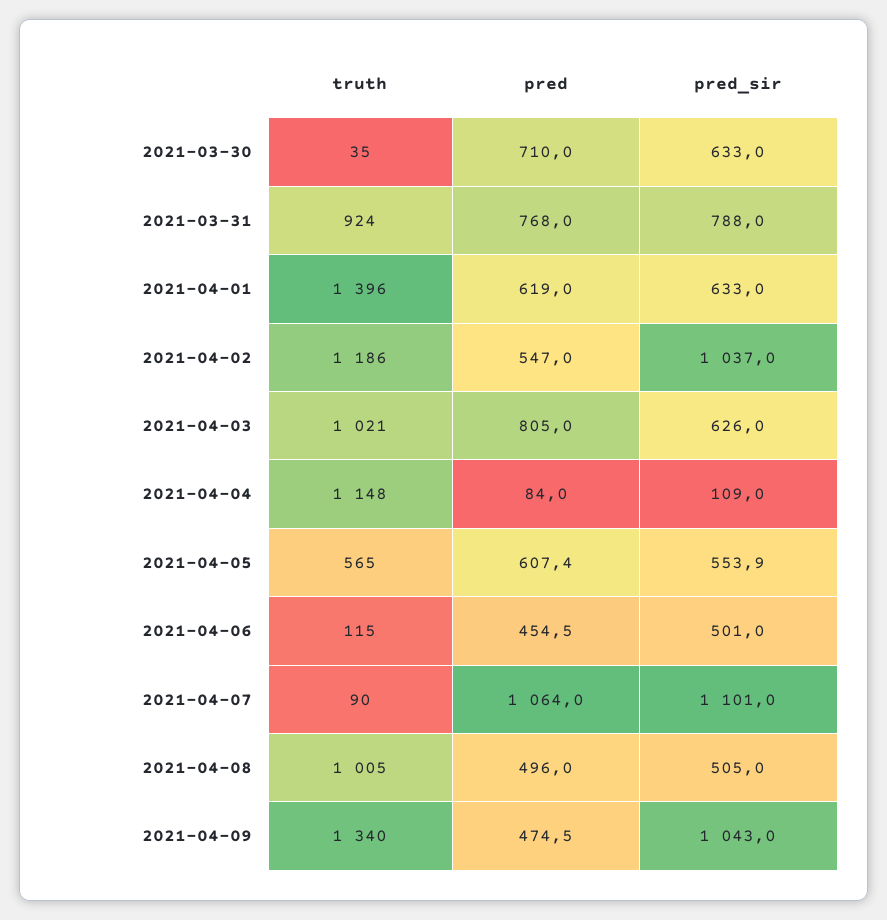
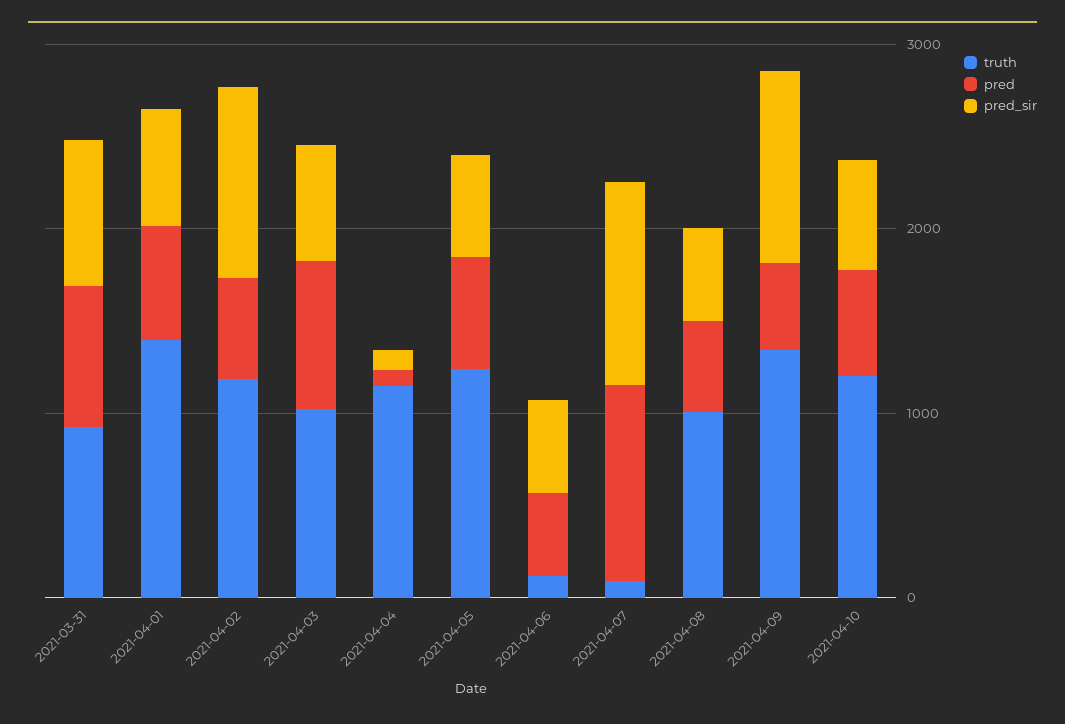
truth, 2021-03-30: 35 -> none
pred, 2021-03-30: 710 -> none
pred_sir, 2021-03-30: 633 -> none
truth, 2021-04-05: 565 -> 1200
truth, 2021-04-10: none -> 1200
pred, 2021-04-10: none -> 600
pred_sir, 2021-04-10: none -> 600

